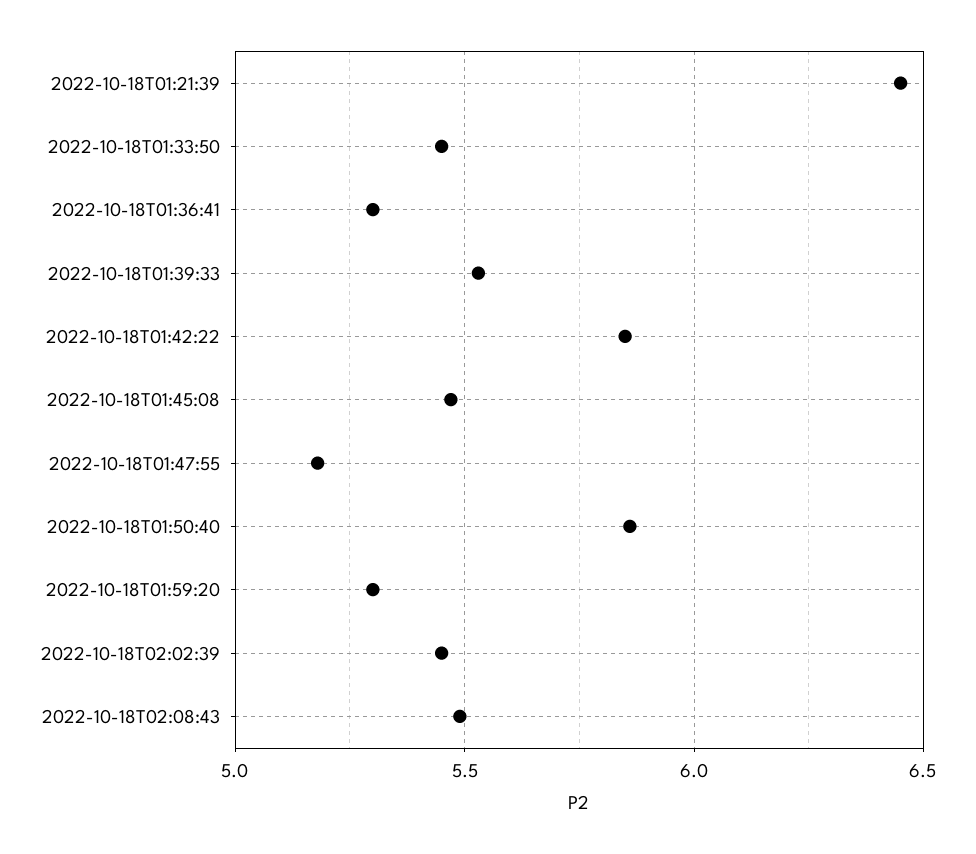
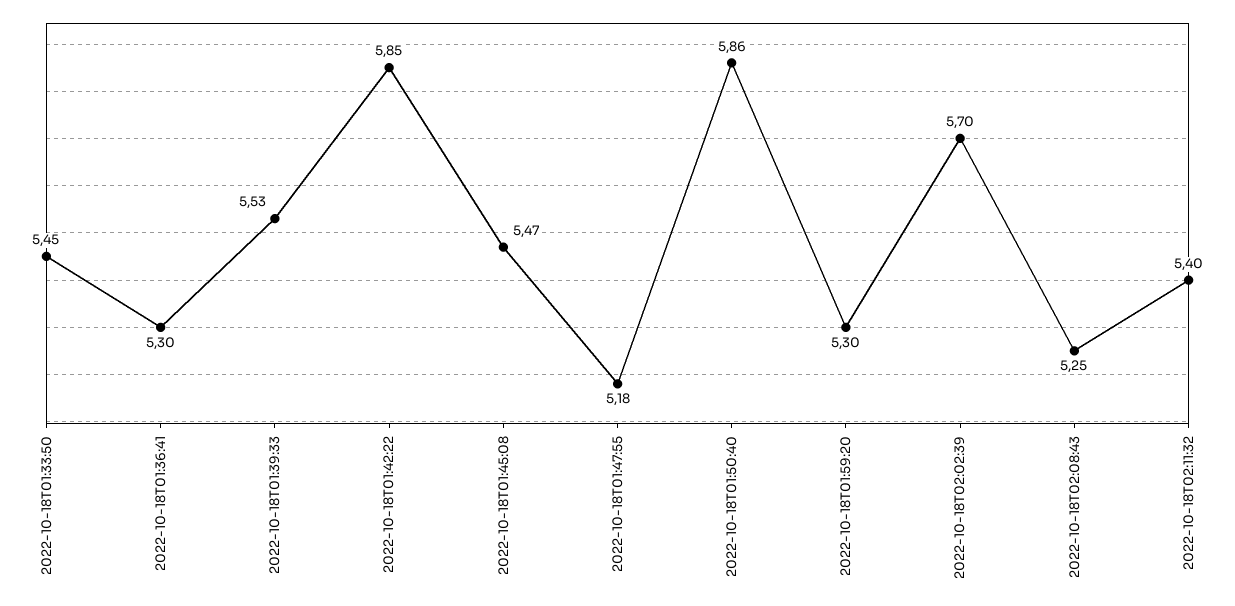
2022-10-18T01:21:39: 6.45 -> none
2022-10-18T02:02:39: 5.45 -> 5.7
2022-10-18T02:08:43: 5.5 -> 5.25
2022-10-18T02:11:32: none -> 5.4

